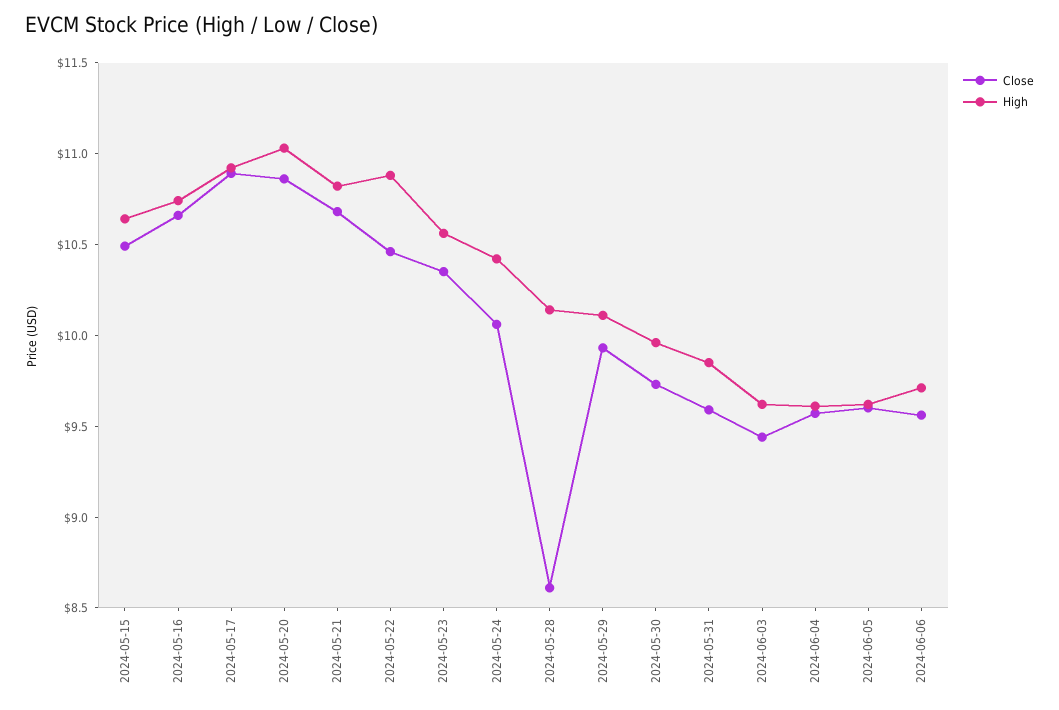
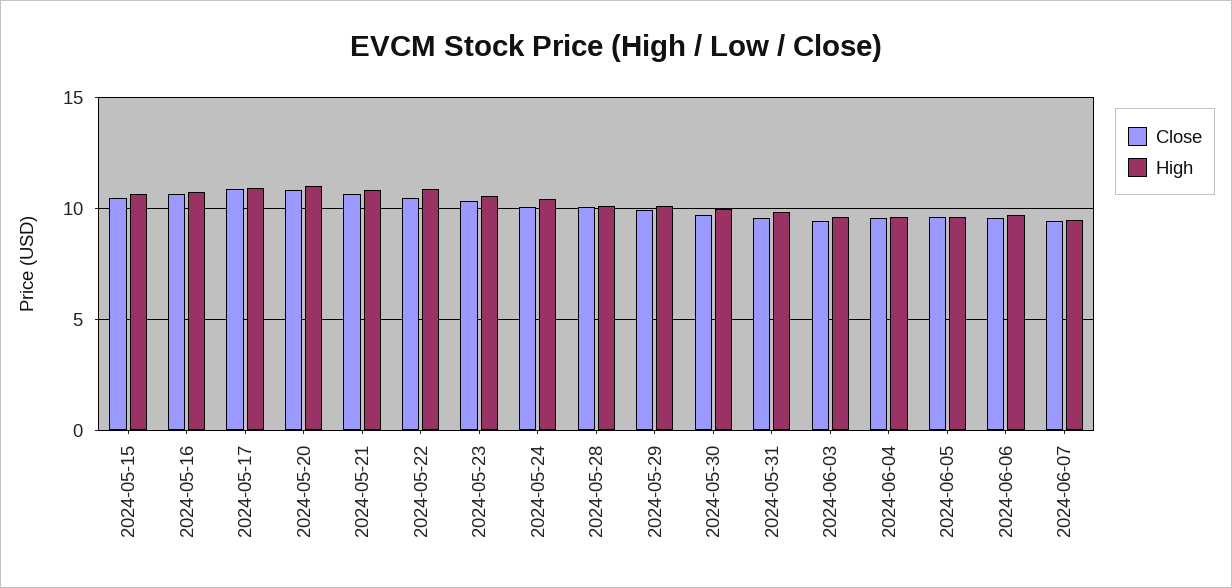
Close, 2024-05-28: 8.6 -> 10
Close, 2024-06-07: none -> 9.5
High, 2024-06-07: none -> 9.5

